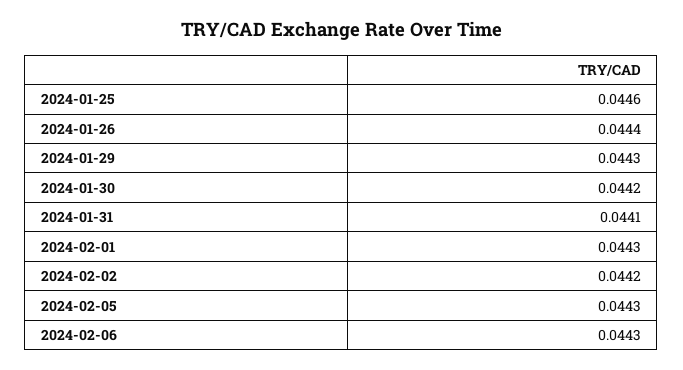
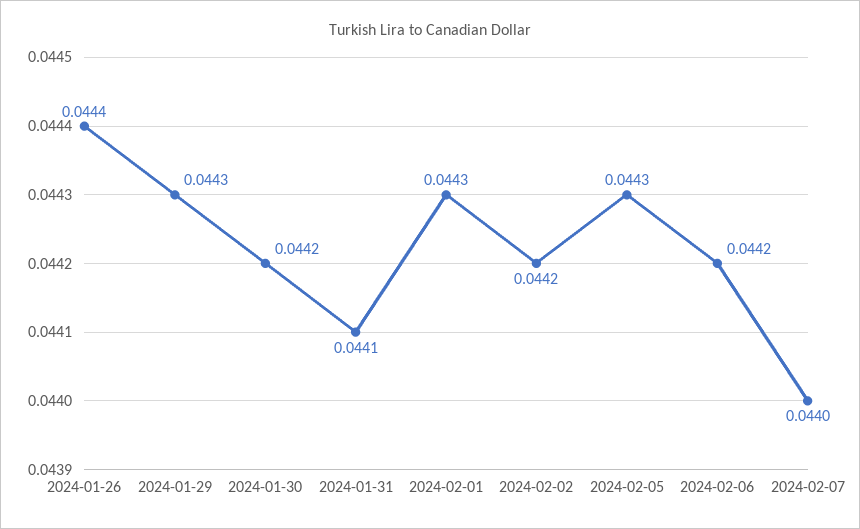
2024-01-25: 0.0446 -> none
2024-02-06: 0.0443 -> 0.0442
2024-02-07: none -> 0.044

